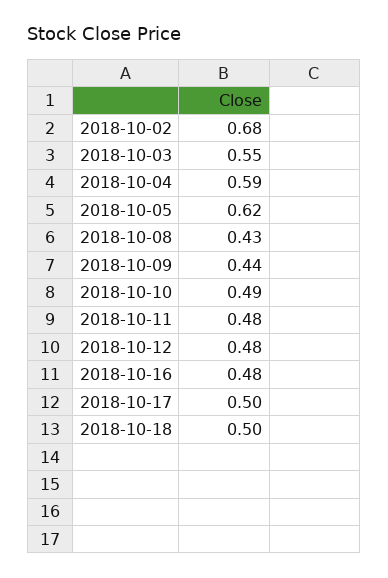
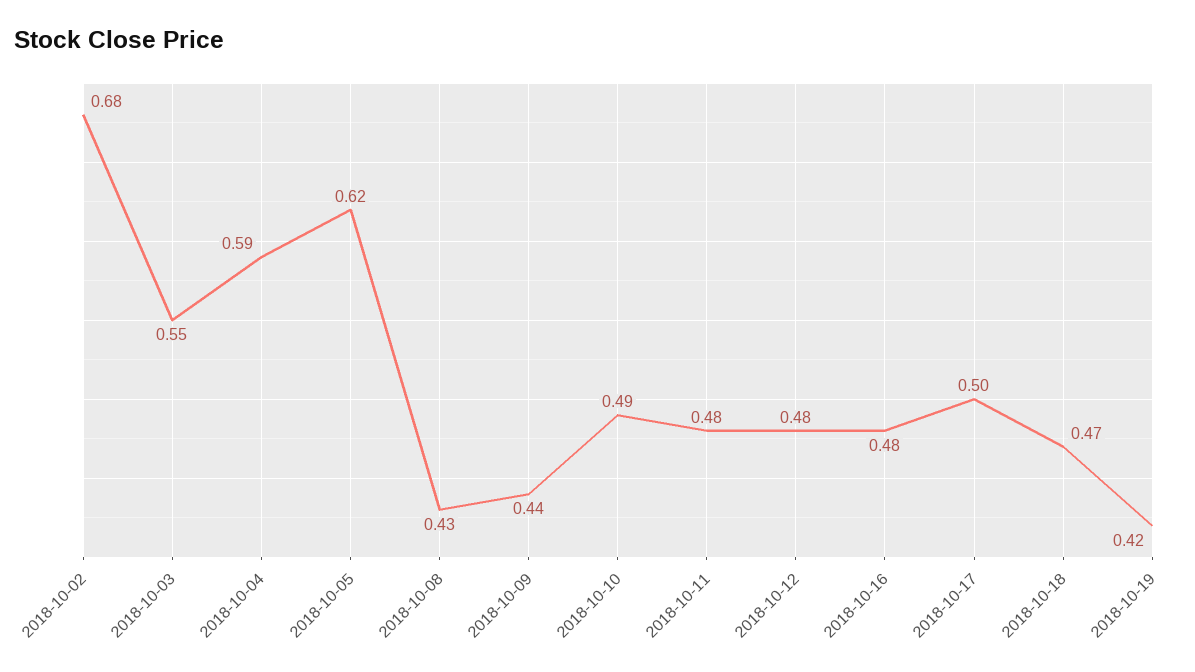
2018-10-18: 0.5 -> 0.47
2018-10-19: none -> 0.42

